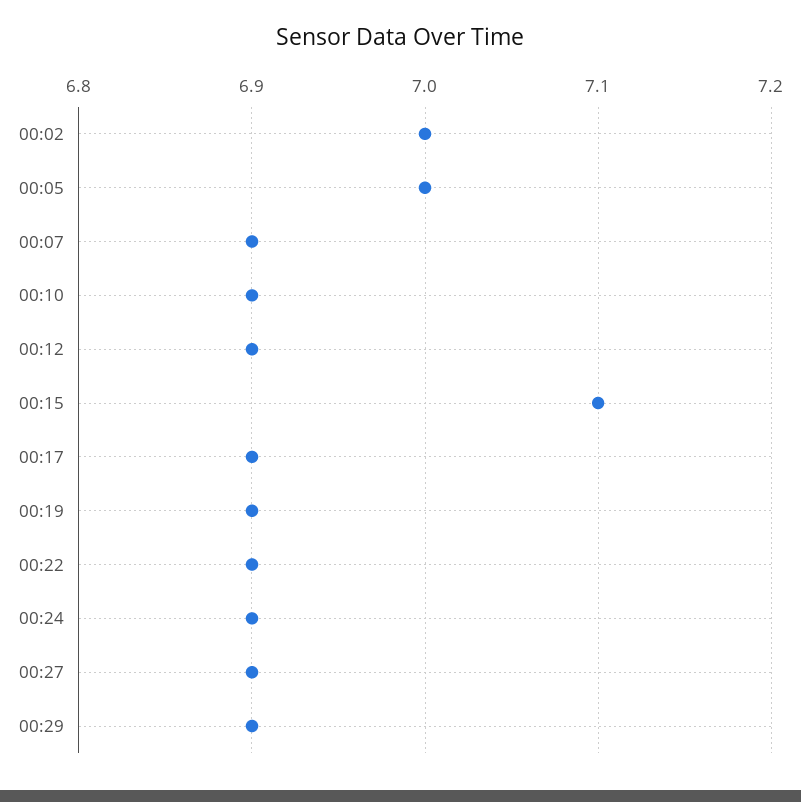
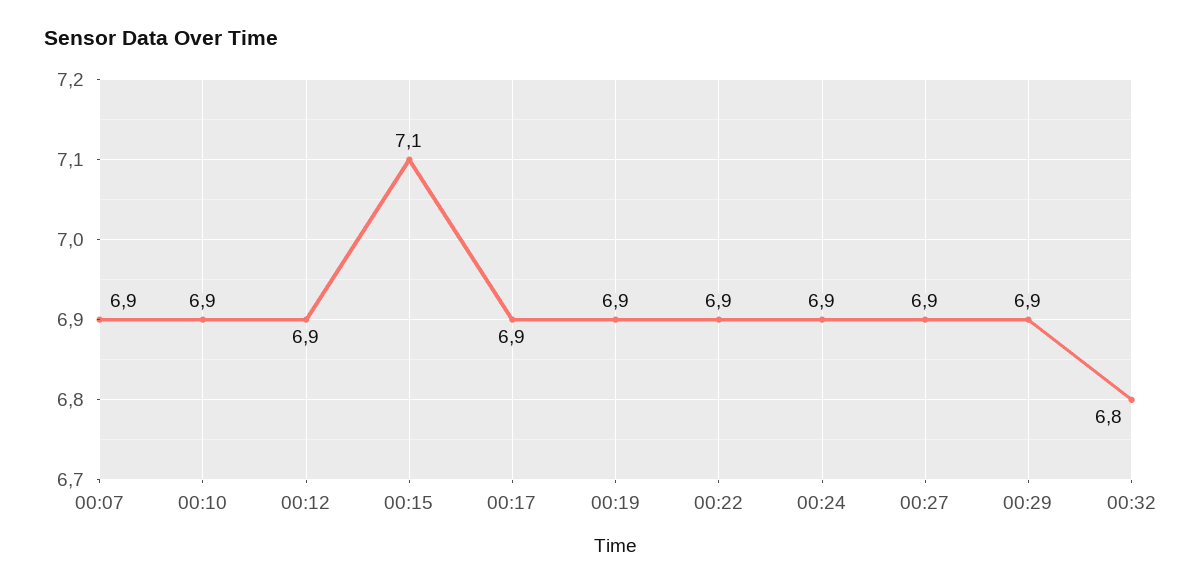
00:02: 7 -> none
00:05: 7 -> none
00:32: none -> 6.8

